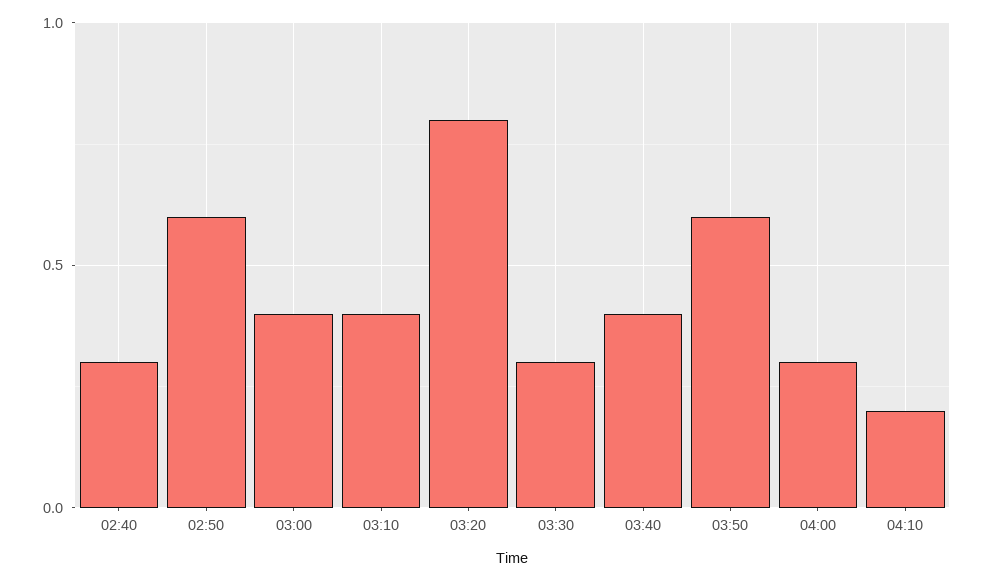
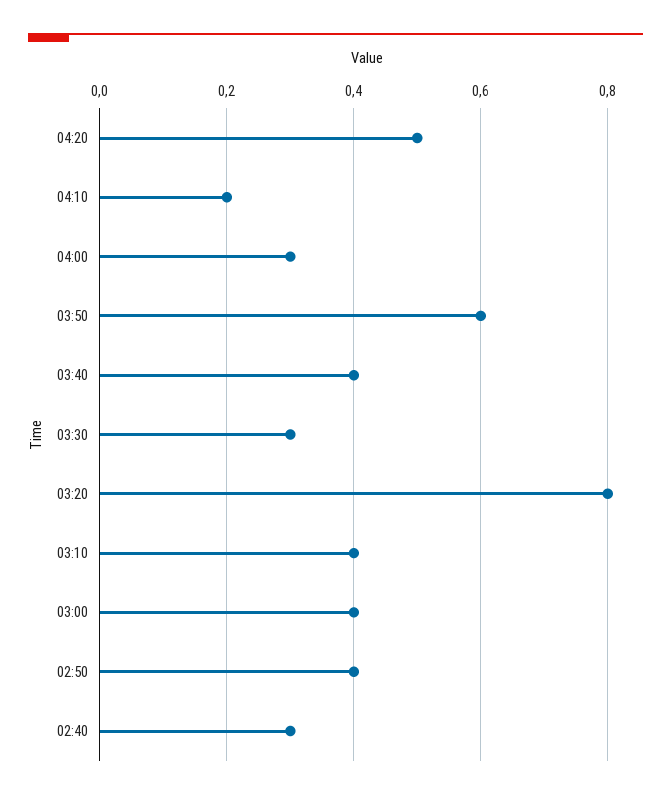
02:50: 0.6 -> 0.4
04:20: none -> 0.5

